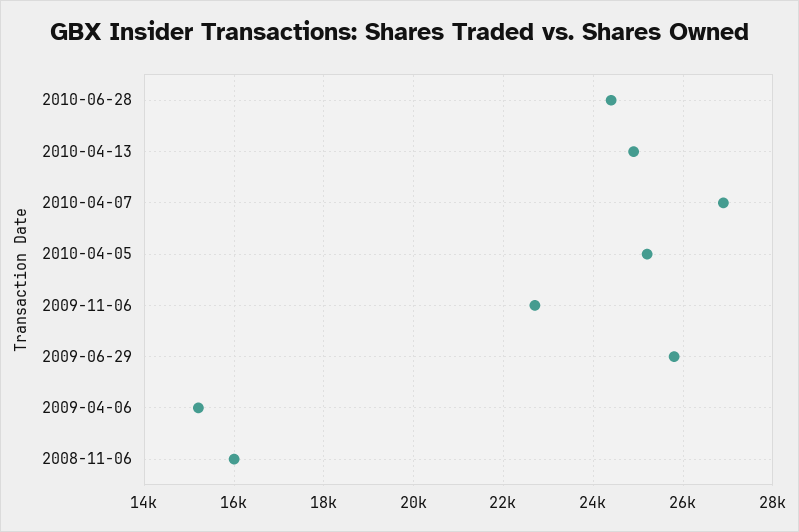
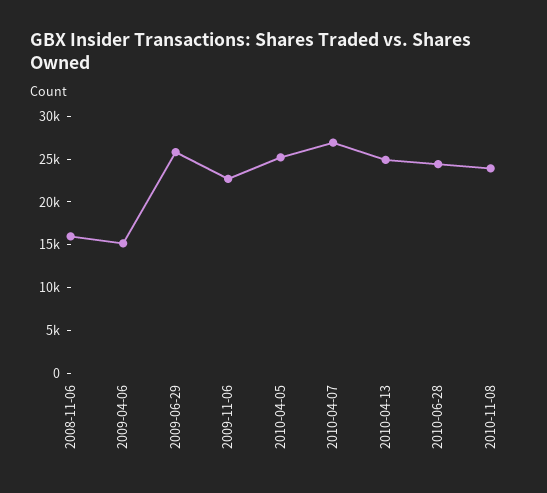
2010-11-08: none -> 24000

